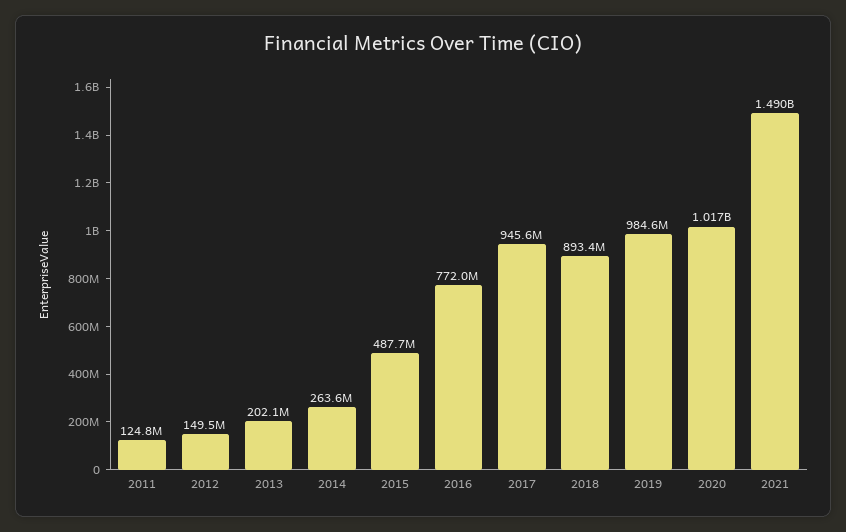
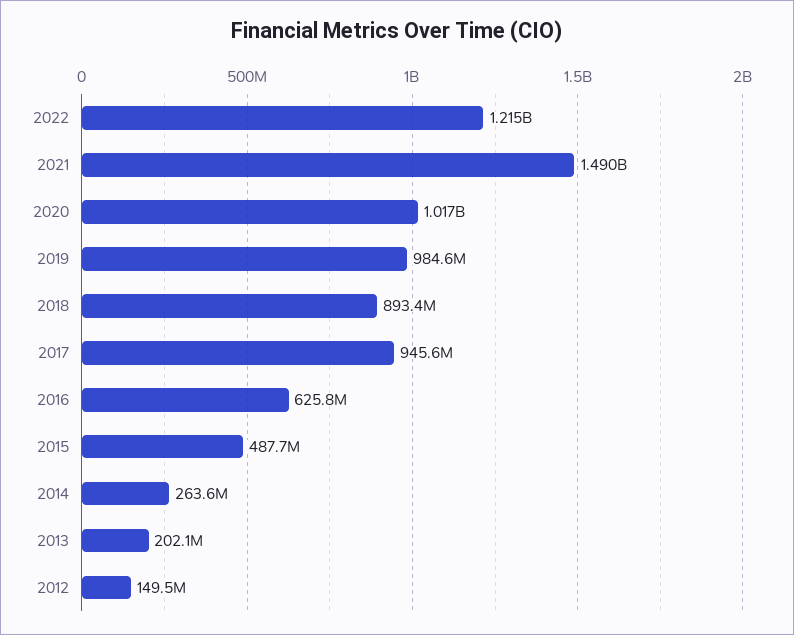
2011: 124800000 -> none
2016: 772000000 -> 625800000
2022: none -> 1215000000

